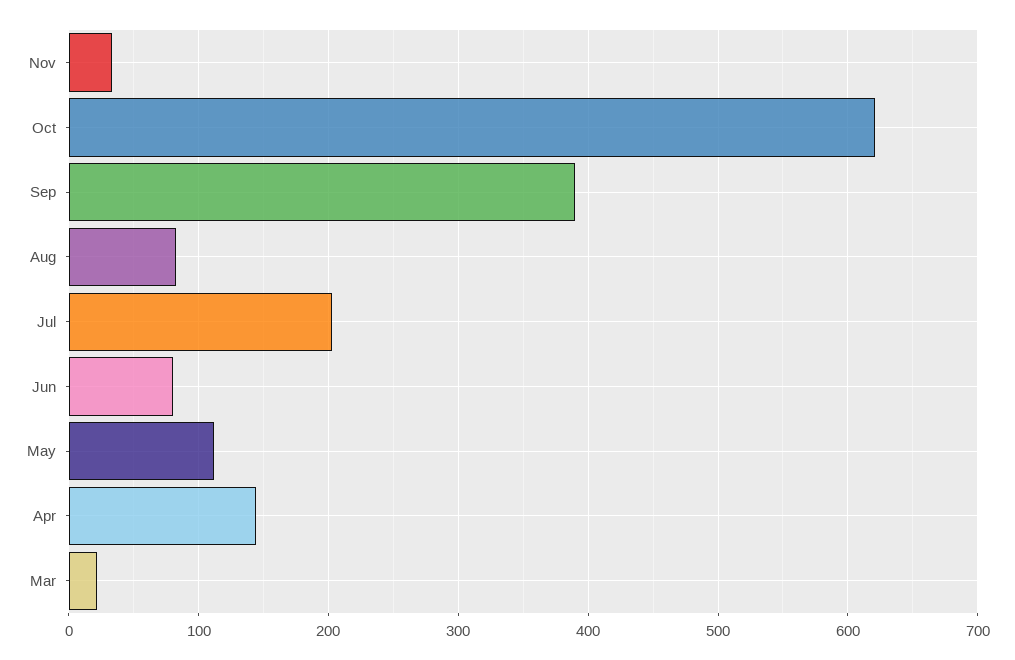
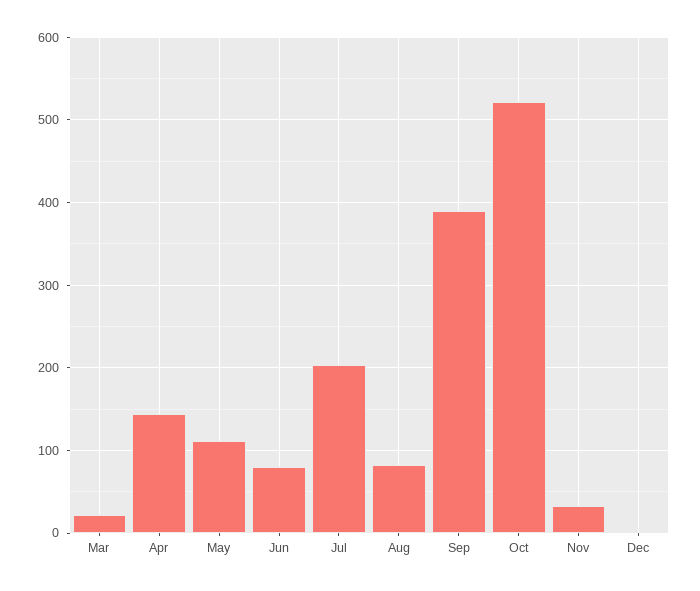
Oct: 620 -> 520
Dec: none -> 0

